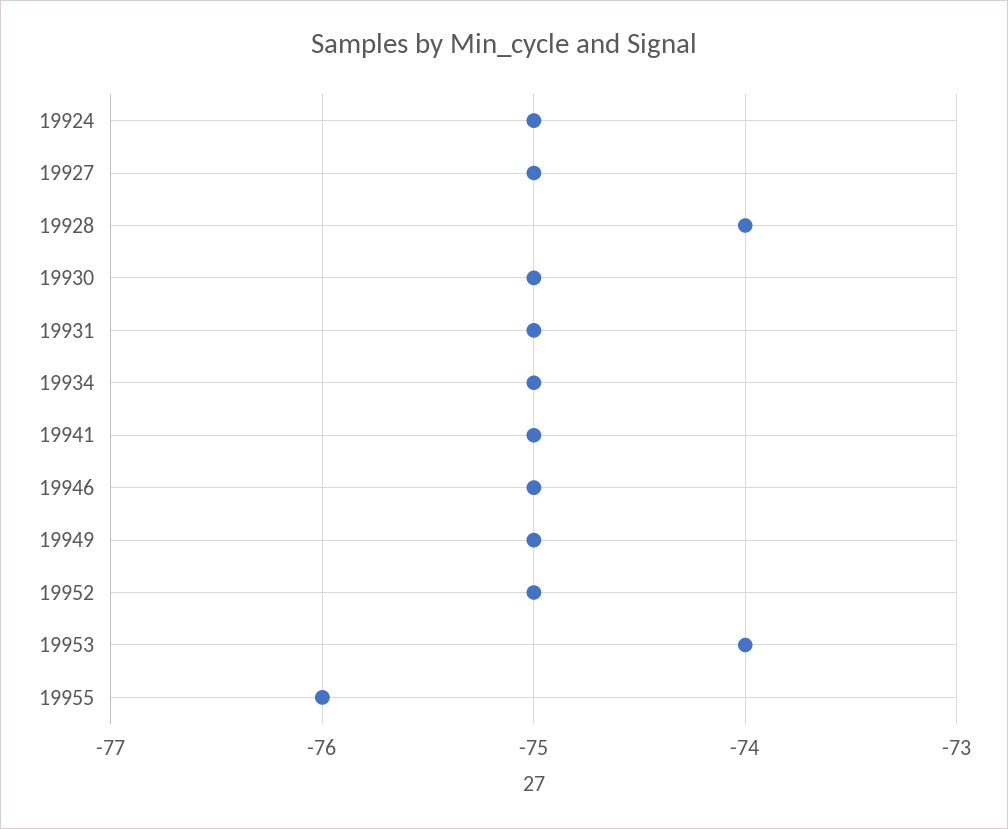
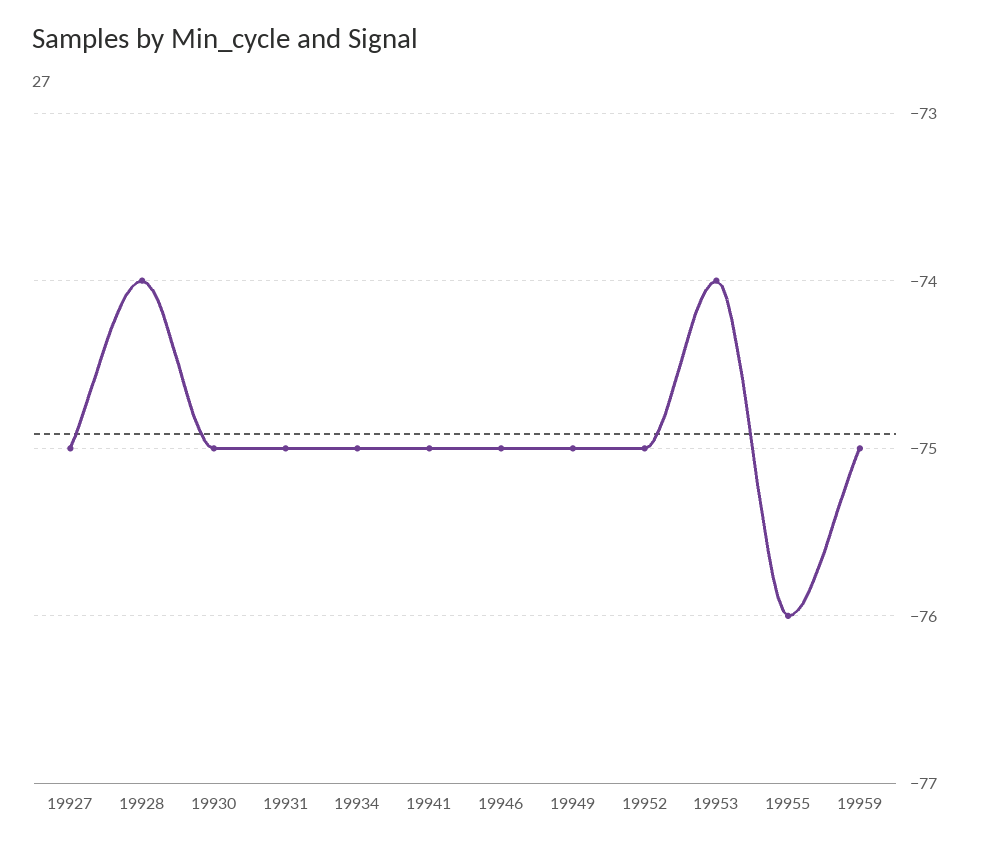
19924: -75 -> none
19959: none -> -75

